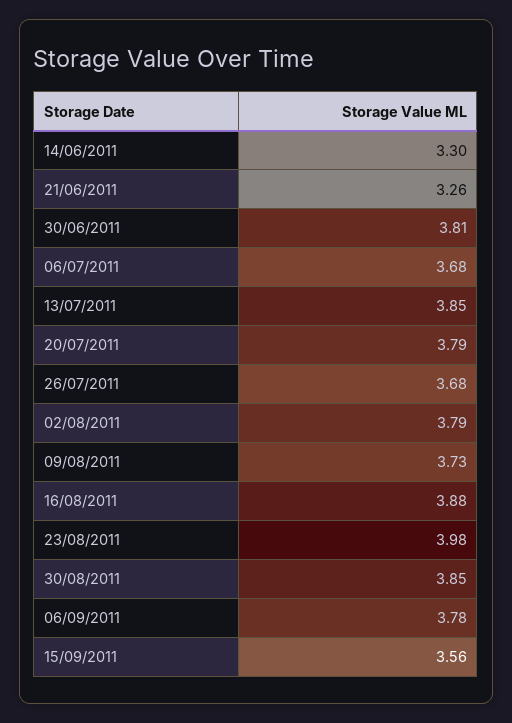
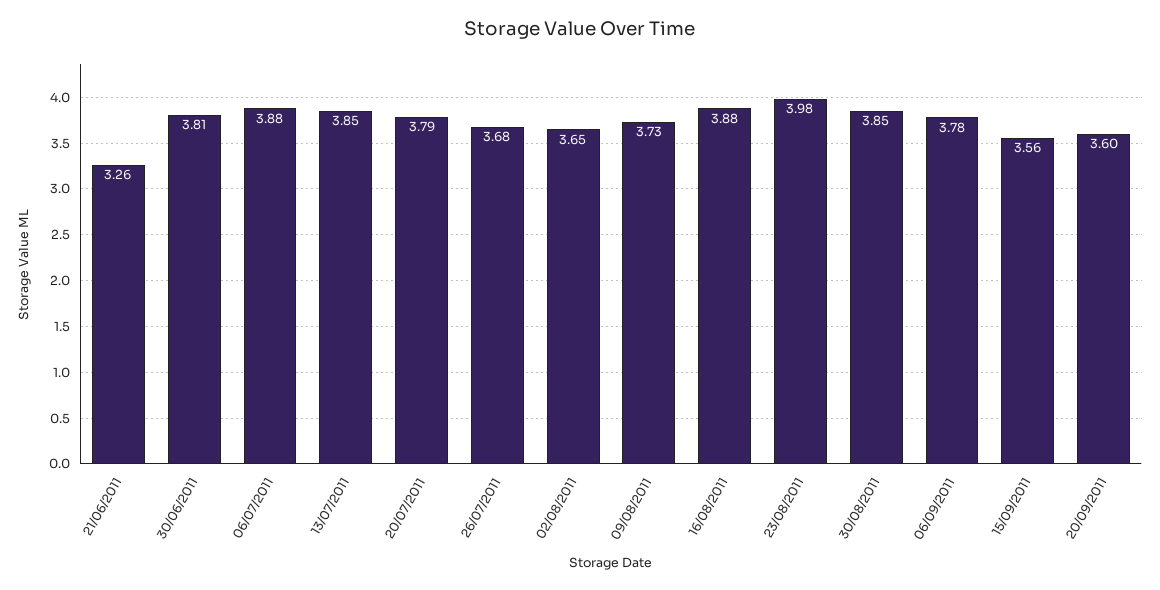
14/06/2011: 3.3 -> none
06/07/2011: 3.68 -> 3.88
02/08/2011: 3.79 -> 3.65
20/09/2011: none -> 3.6

